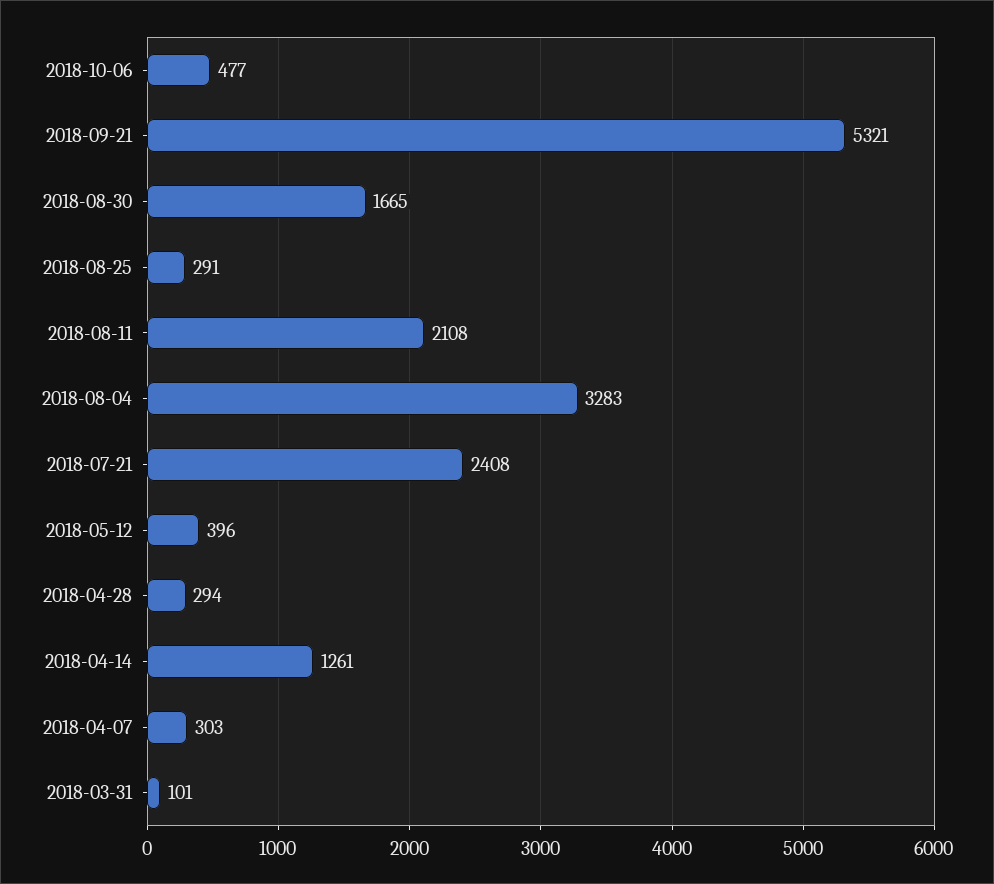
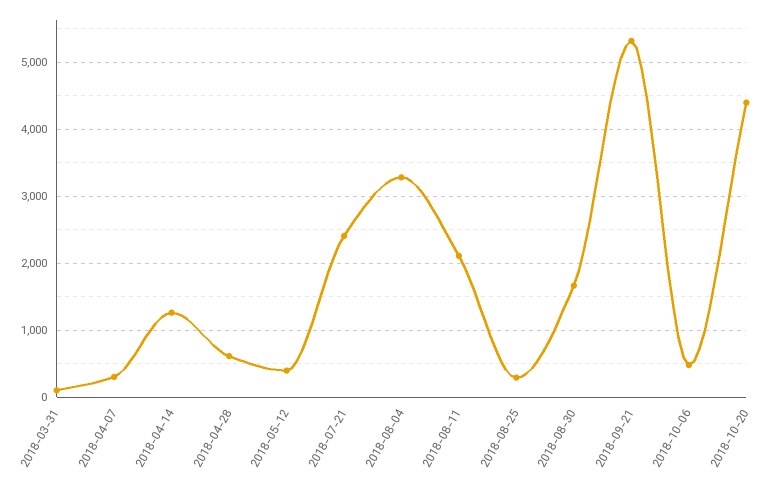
2018-04-28: 294 -> 600
2018-10-20: none -> 4400

